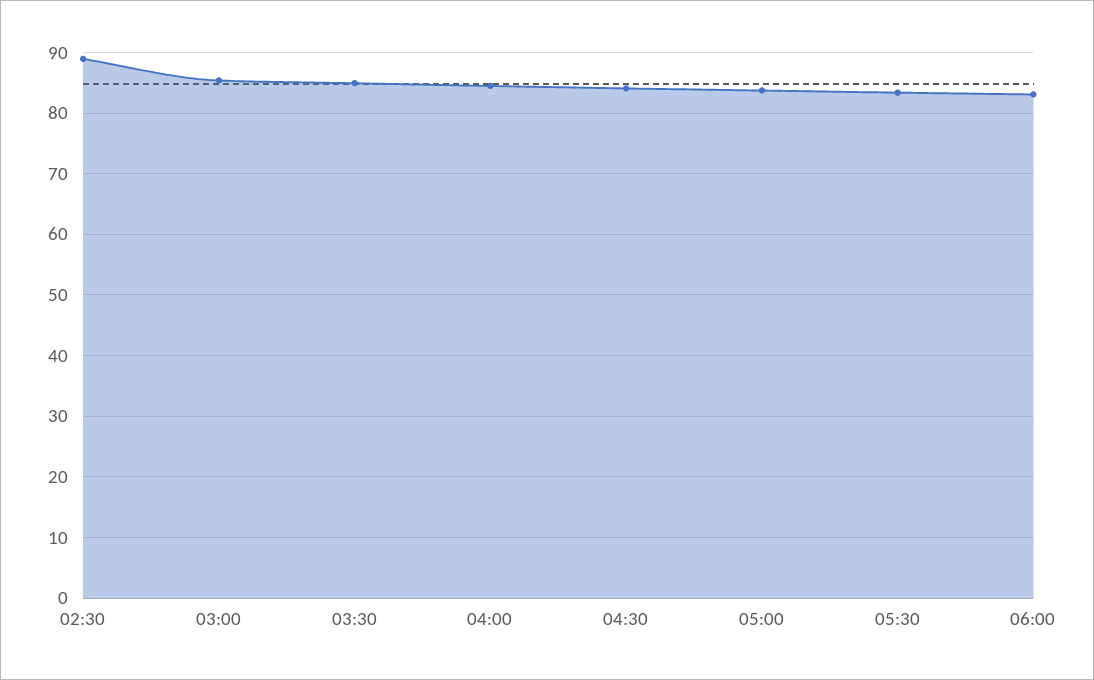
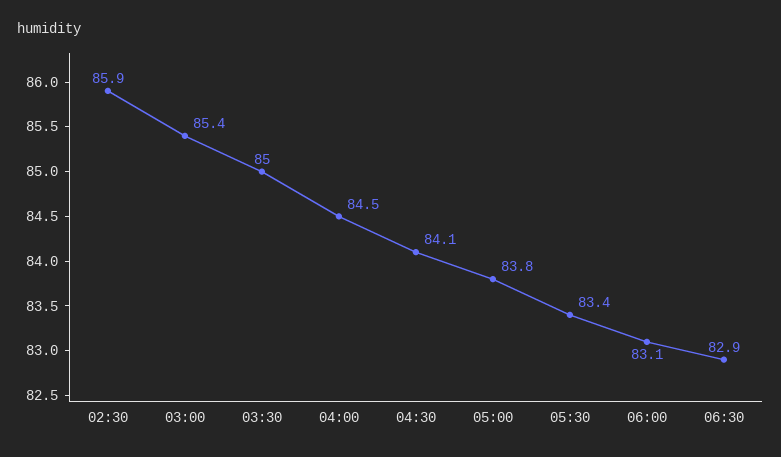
02:30: 89 -> 85.9
06:30: none -> 82.9

